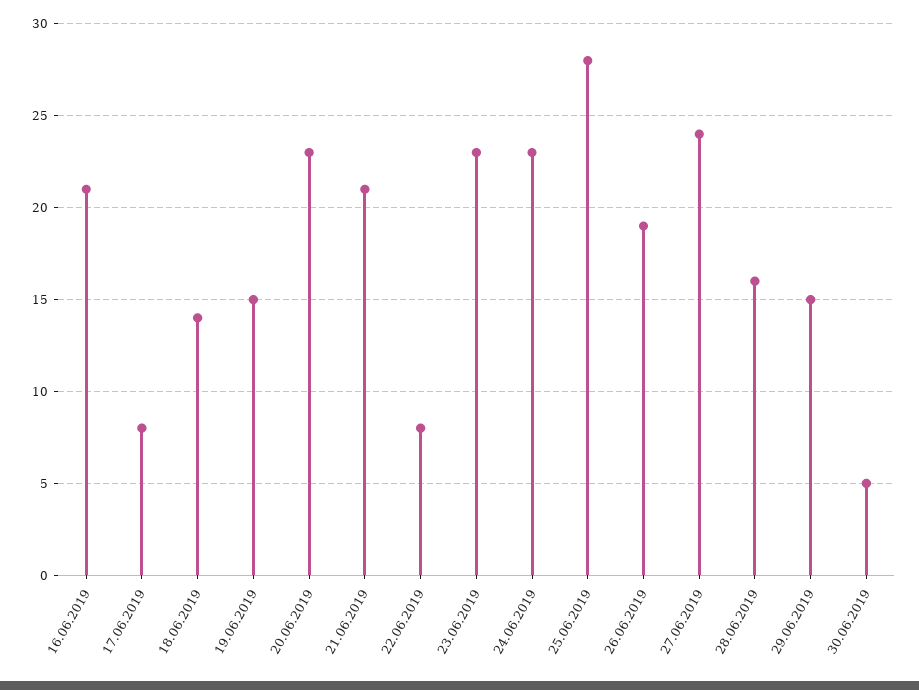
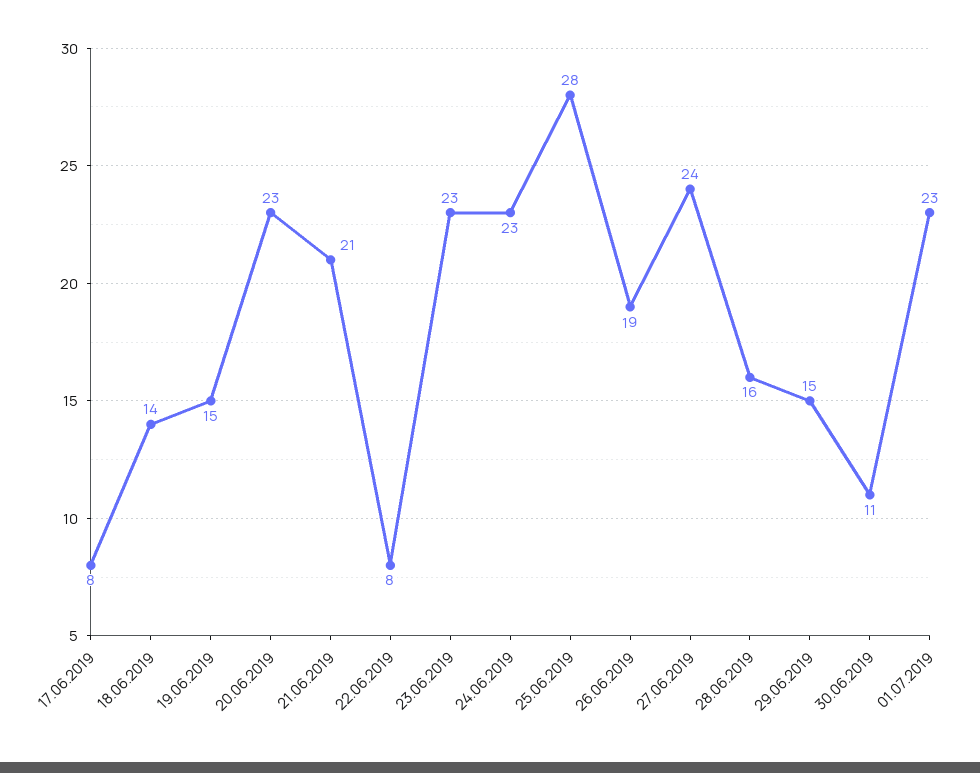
16.06.2019: 21 -> none
30.06.2019: 5 -> 11
01.07.2019: none -> 23

